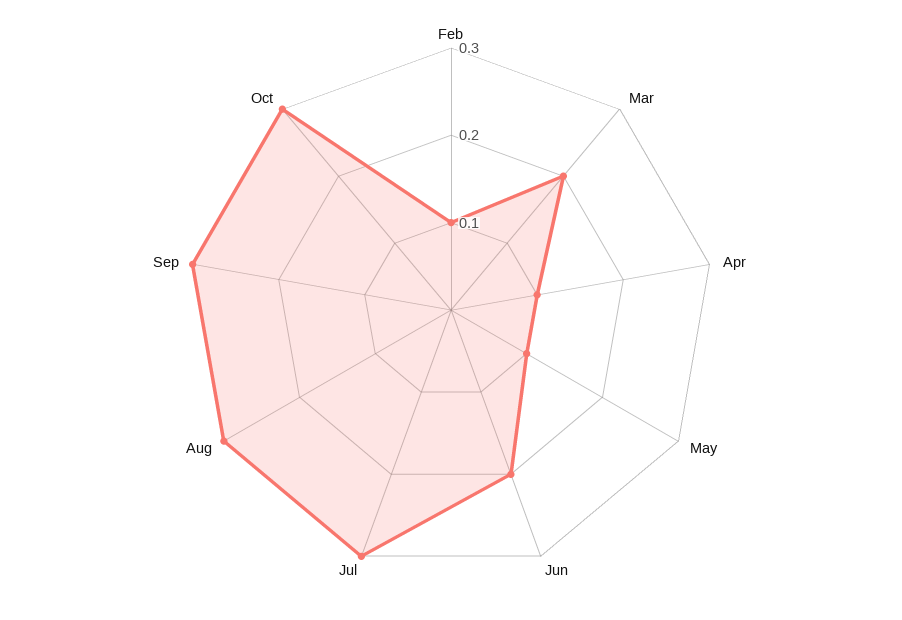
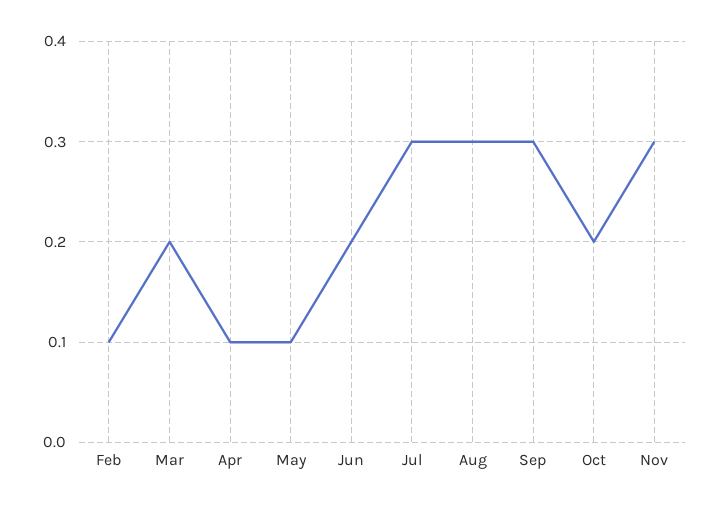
Oct: 0.3 -> 0.2
Nov: none -> 0.3

